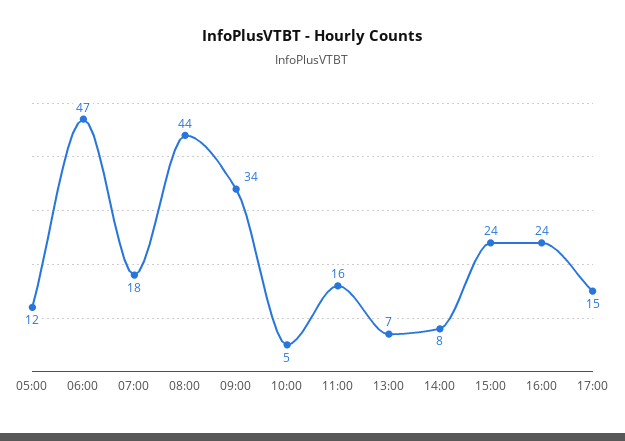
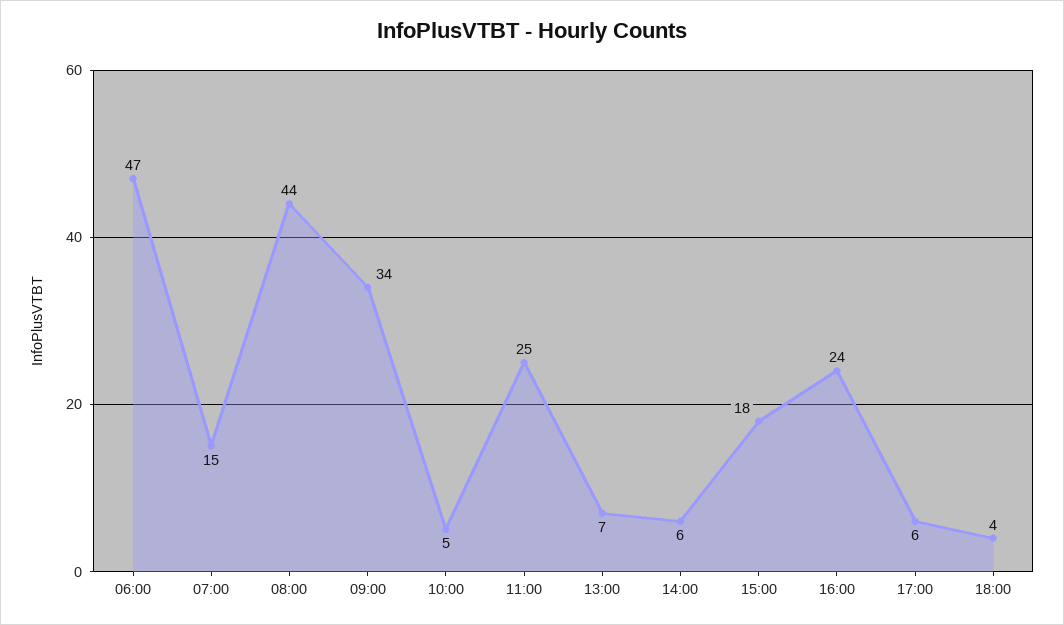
05:00: 12 -> none
07:00: 18 -> 15
11:00: 16 -> 25
14:00: 8 -> 6
15:00: 24 -> 18
17:00: 15 -> 6
18:00: none -> 4

